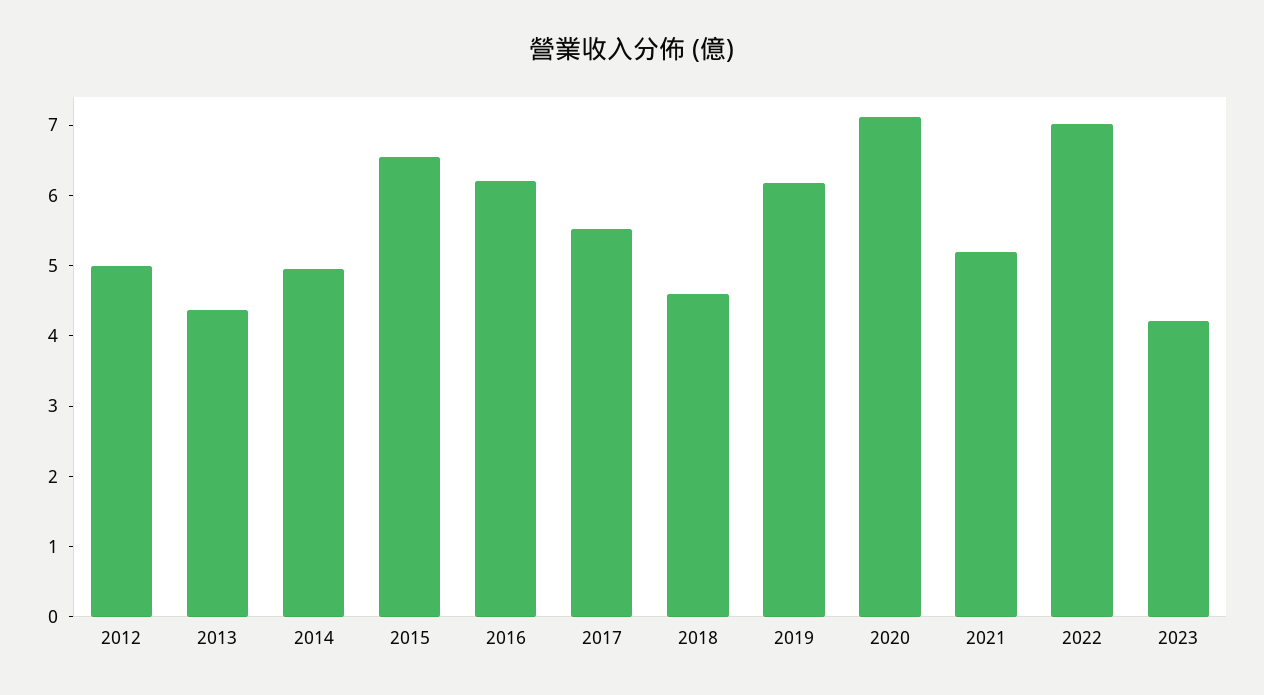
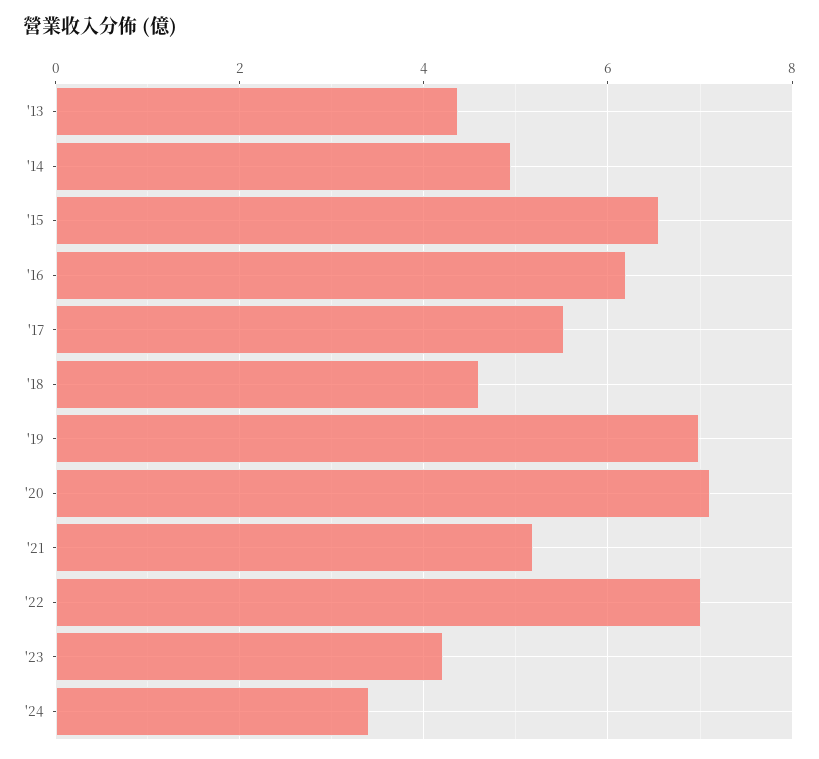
2012: 5 -> none
2019: 6.2 -> 7
'24: none -> 3.4

